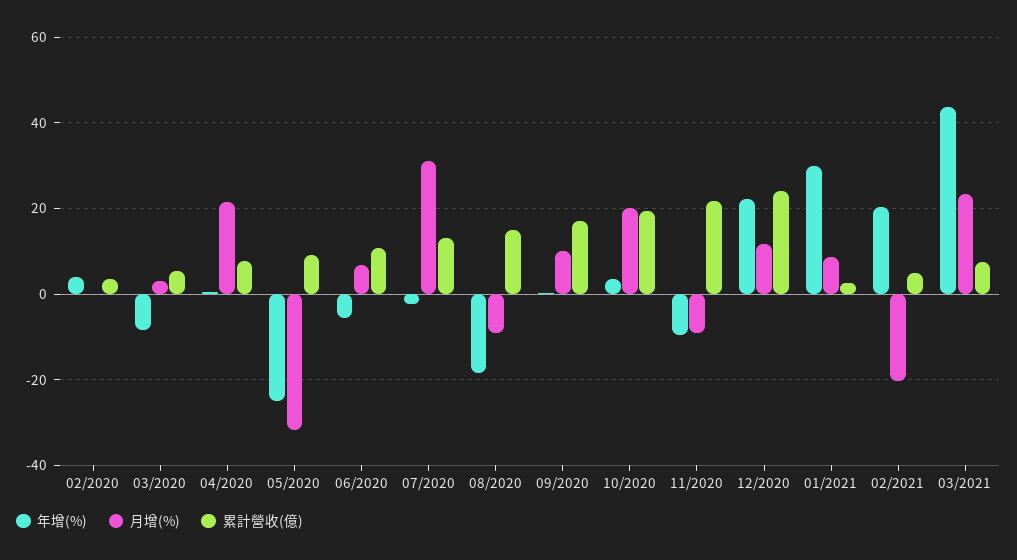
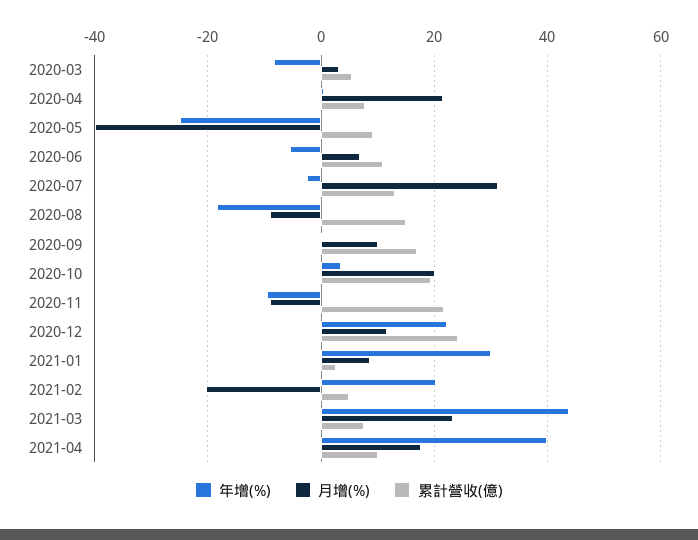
年增(%), 02/2020: 4 -> none
月增(%), 02/2020: 0 -> none
累計營收(億), 02/2020: 4 -> none
月增(%), 05/2020: -32 -> -40
年增(%), 2021-04: none -> 40
月增(%), 2021-04: none -> 18
累計營收(億), 2021-04: none -> 10

